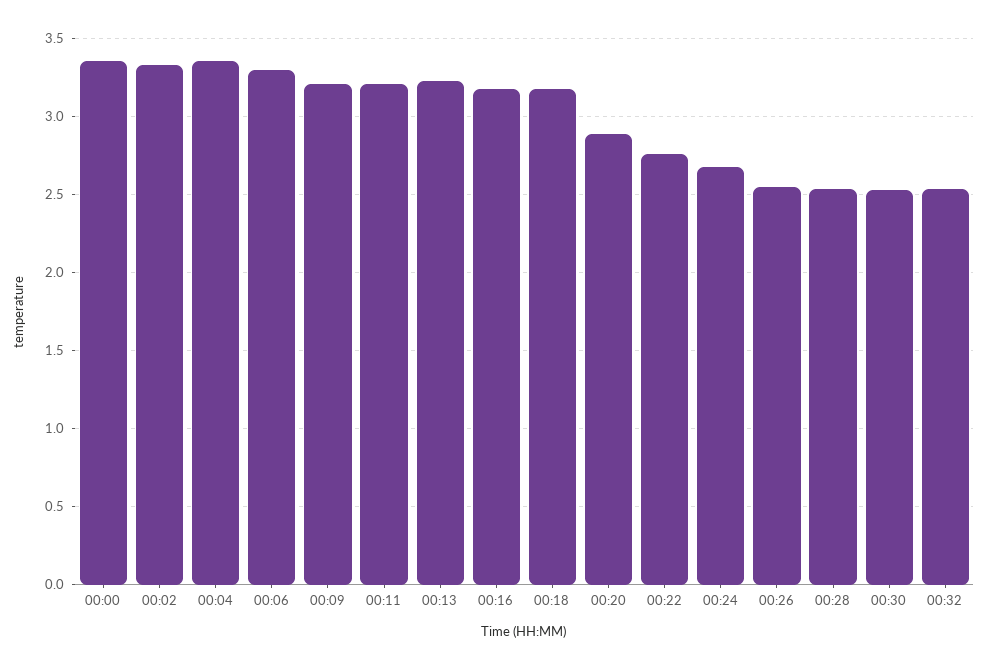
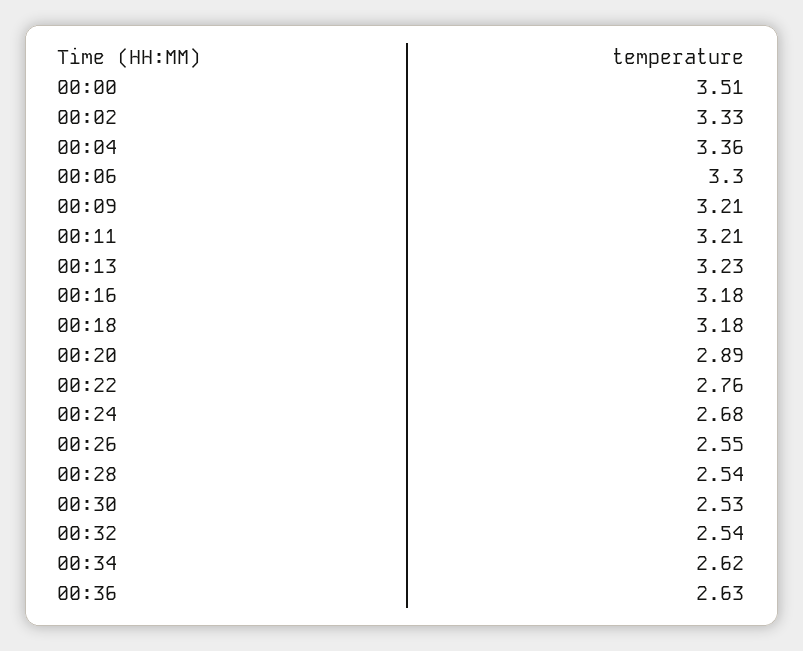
00:00: 3.35 -> 3.51
00:34: none -> 2.62
00:36: none -> 2.63

